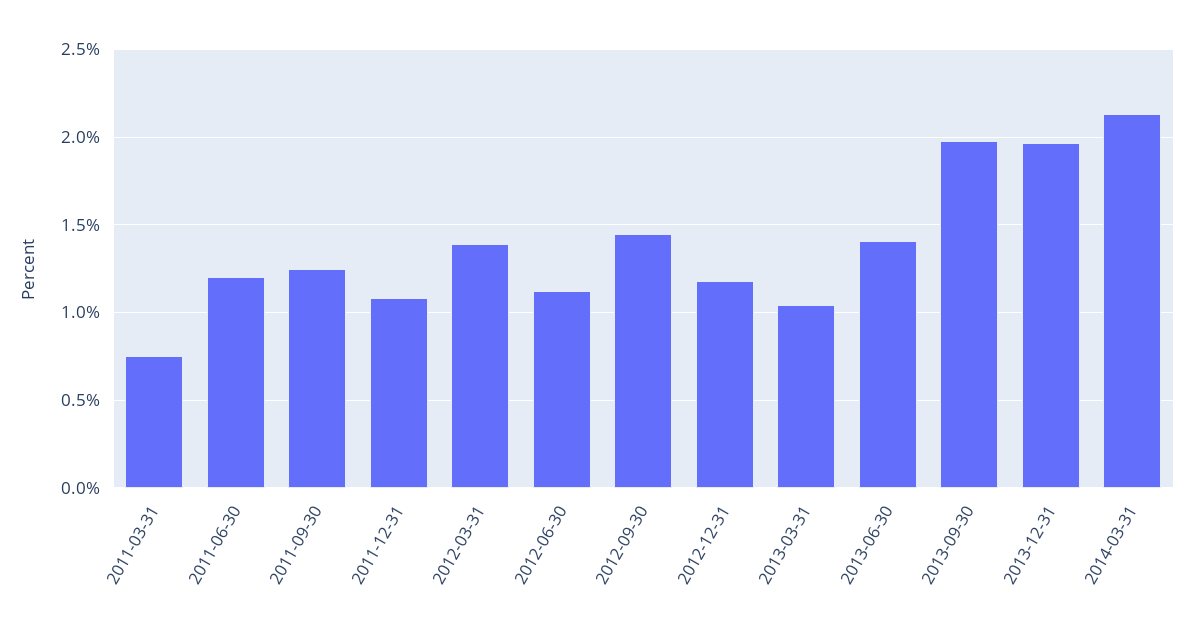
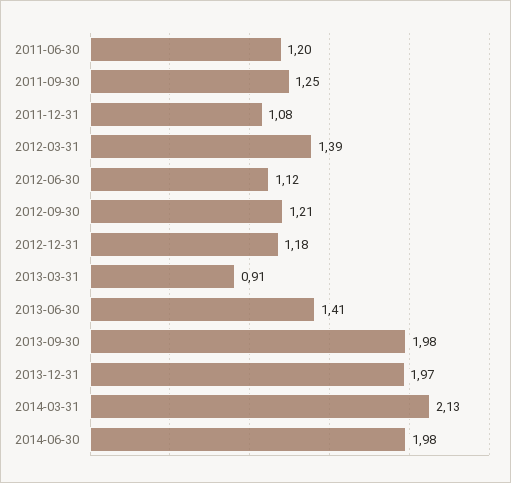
2011-03-31: 0.75 -> none
2012-09-30: 1.45 -> 1.21
2013-03-31: 1.05 -> 0.91
2014-06-30: none -> 1.98

